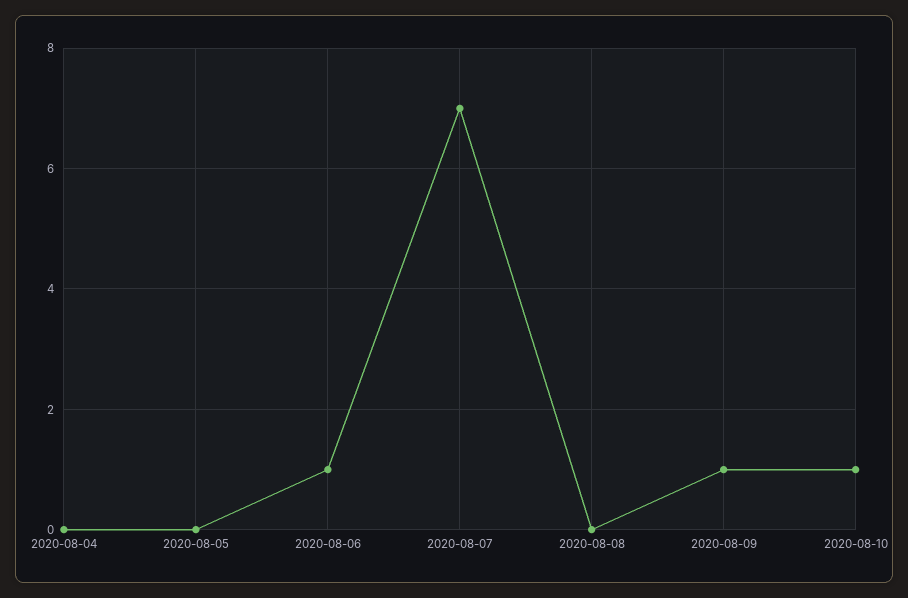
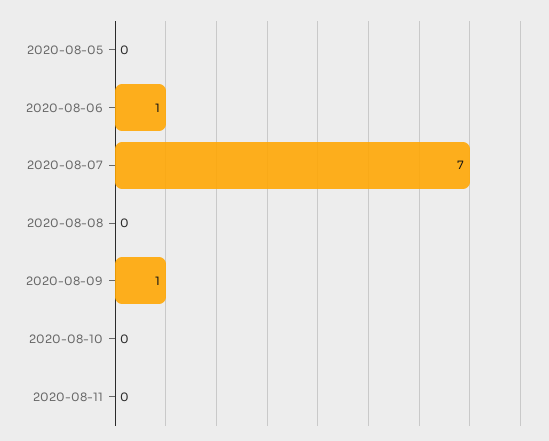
2020-08-04: 0 -> none
2020-08-10: 1 -> 0
2020-08-11: none -> 0

